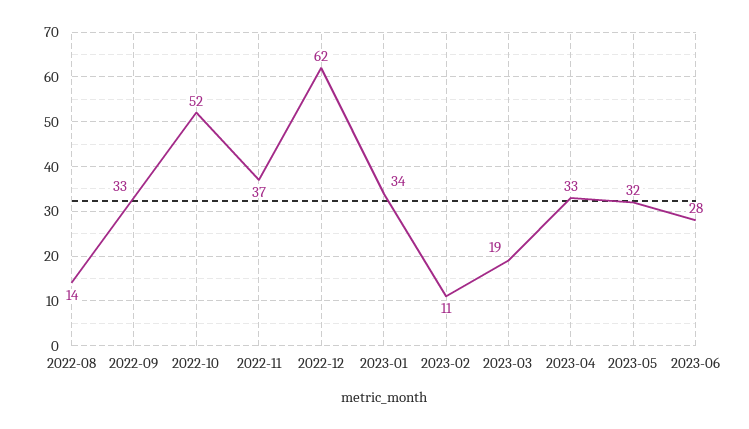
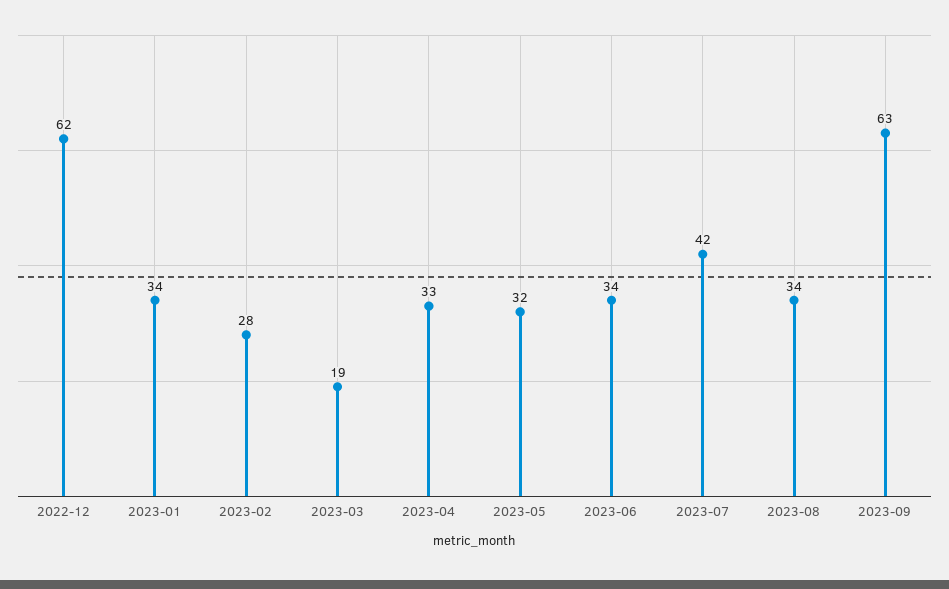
2022-08: 14 -> none
2022-09: 33 -> none
2022-10: 52 -> none
2022-11: 37 -> none
2023-02: 11 -> 28
2023-06: 28 -> 34
2023-07: none -> 42
2023-08: none -> 34
2023-09: none -> 63

